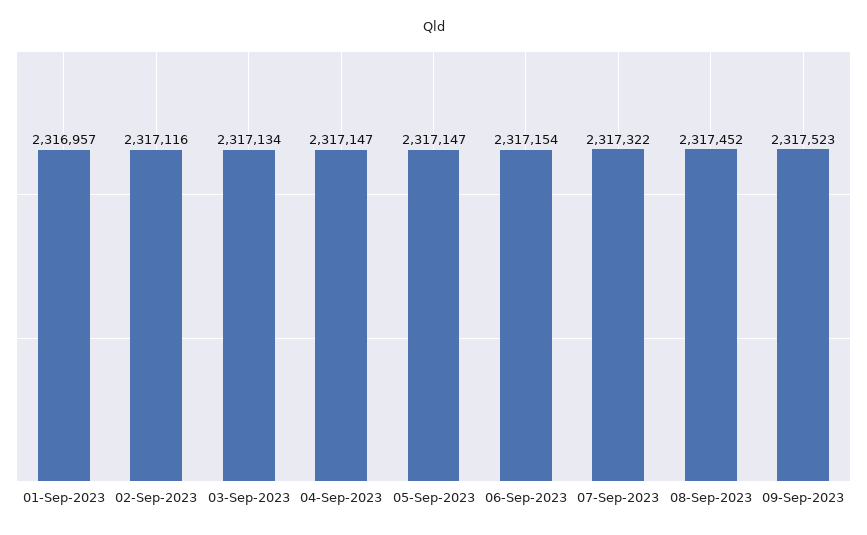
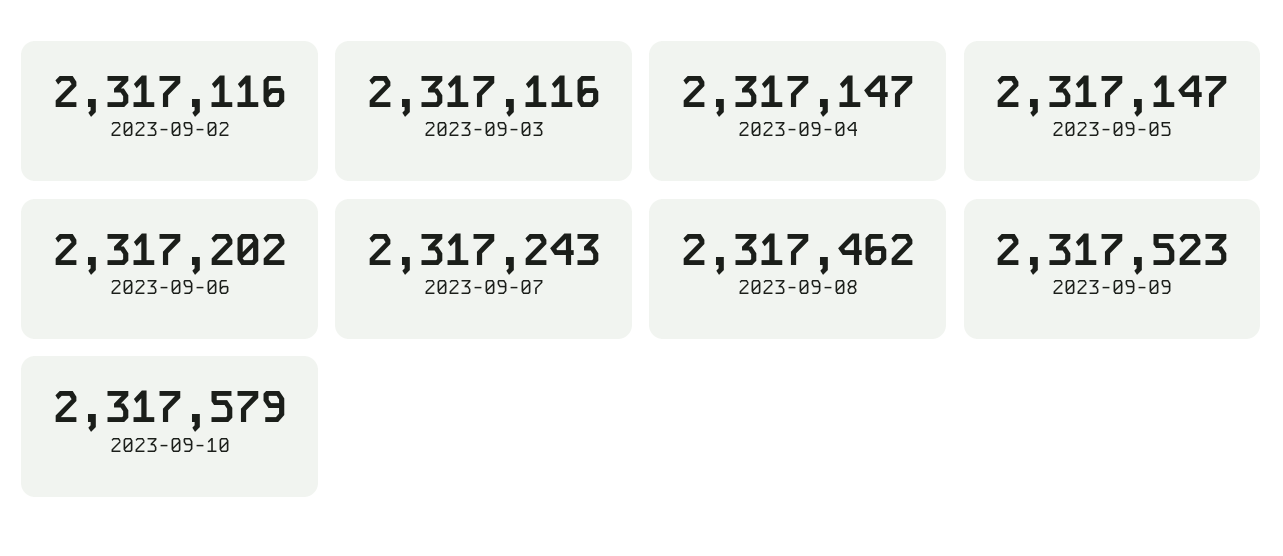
01-Sep-2023: 2316957 -> none
03-Sep-2023: 2317134 -> 2317116
06-Sep-2023: 2317154 -> 2317202
07-Sep-2023: 2317322 -> 2317243
08-Sep-2023: 2317452 -> 2317462
2023-09-10: none -> 2317579

